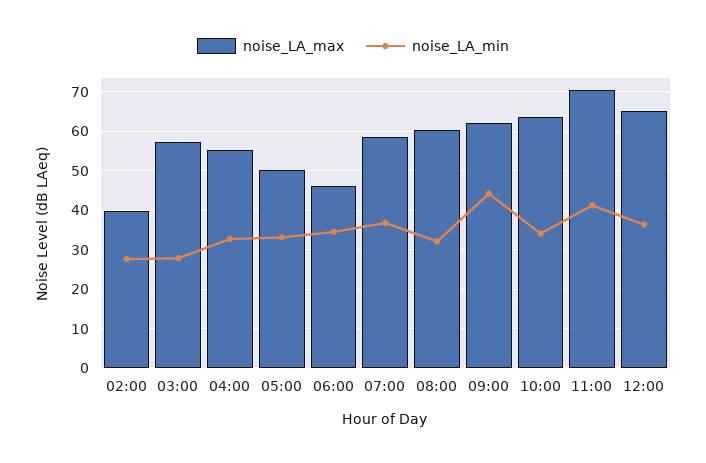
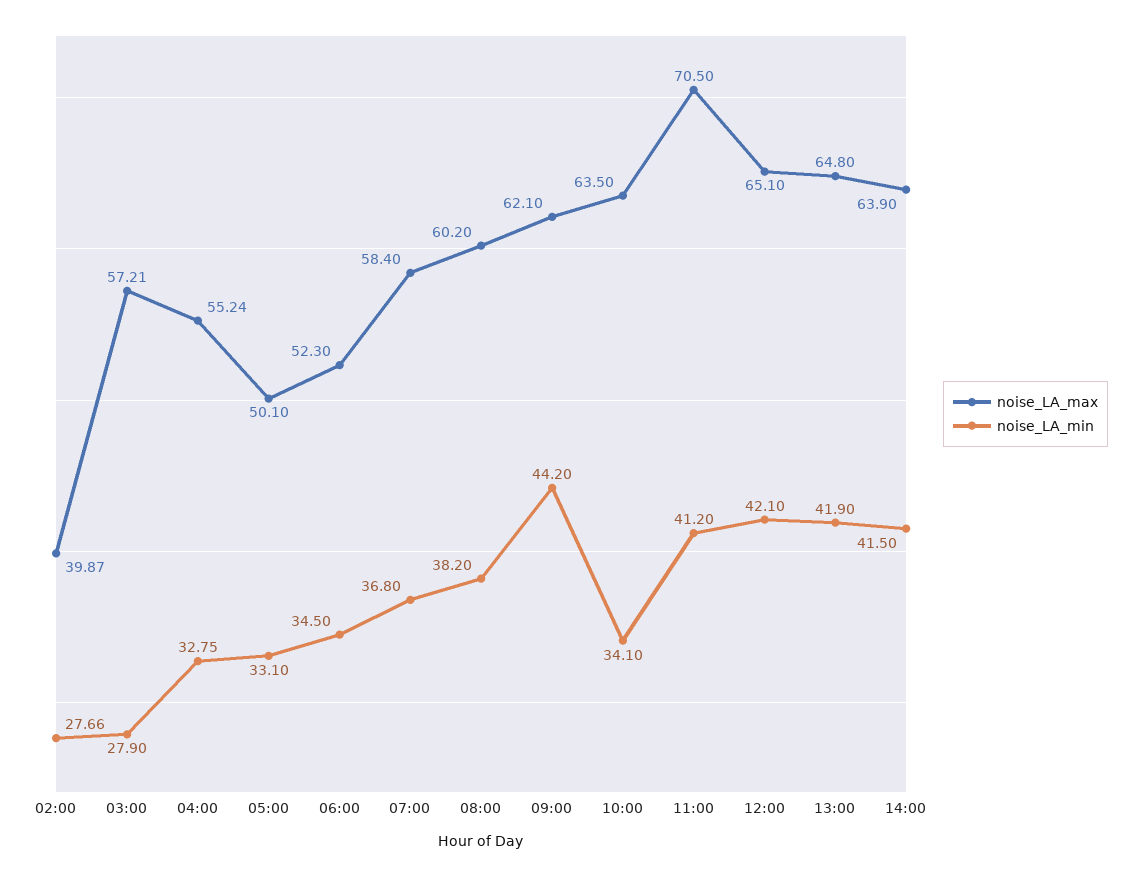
noise_LA_max, 06:00: 46 -> 52.3
noise_LA_min, 08:00: 32 -> 38.2
noise_LA_min, 12:00: 36 -> 42.1
noise_LA_max, 13:00: none -> 64.8
noise_LA_min, 13:00: none -> 41.9
noise_LA_max, 14:00: none -> 63.9
noise_LA_min, 14:00: none -> 41.5

